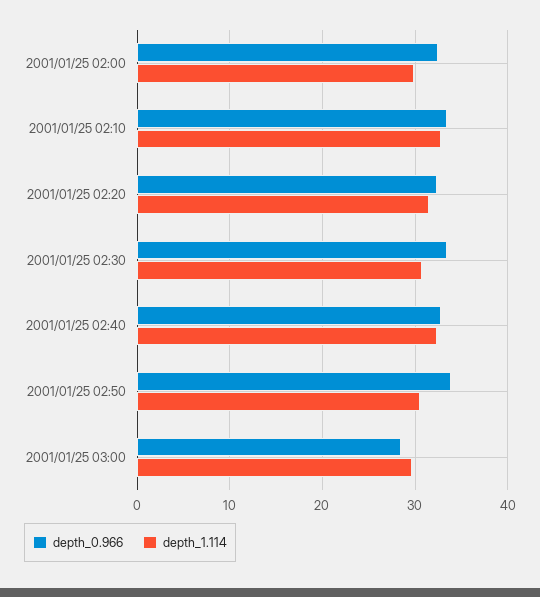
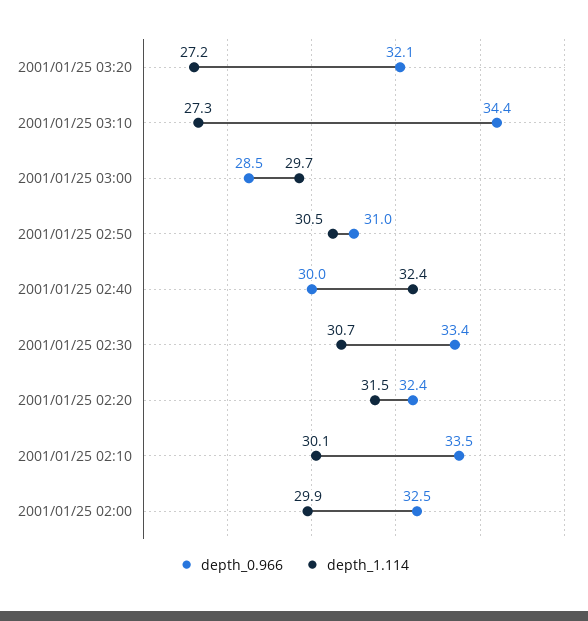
depth_1.114, 2001/01/25 02:10: 33 -> 30.1
depth_0.966, 2001/01/25 02:40: 33 -> 30
depth_0.966, 2001/01/25 02:50: 34 -> 31
depth_0.966, 2001/01/25 03:20: none -> 32.1
depth_1.114, 2001/01/25 03:20: none -> 27.2
depth_0.966, 2001/01/25 03:10: none -> 34.4
depth_1.114, 2001/01/25 03:10: none -> 27.3

